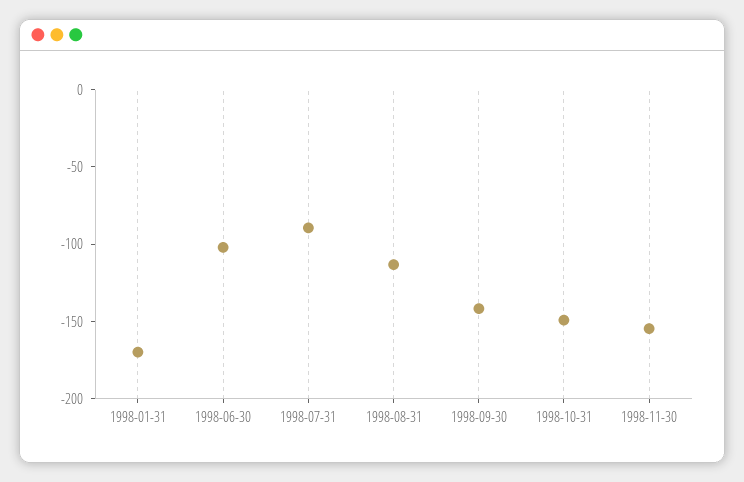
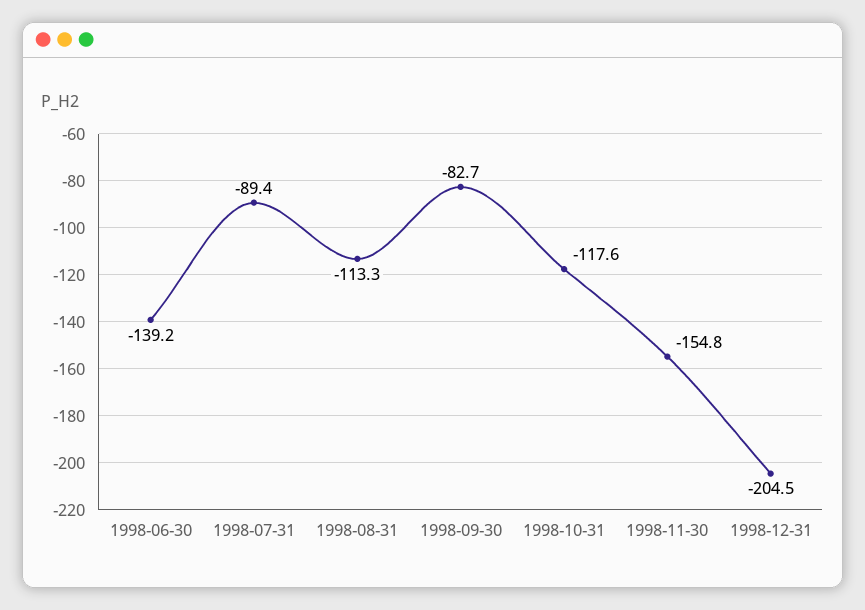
1998-01-31: -170 -> none
1998-06-30: -100 -> -139.2
1998-09-30: -140 -> -82.7
1998-10-31: -150 -> -117.6
1998-12-31: none -> -204.5

